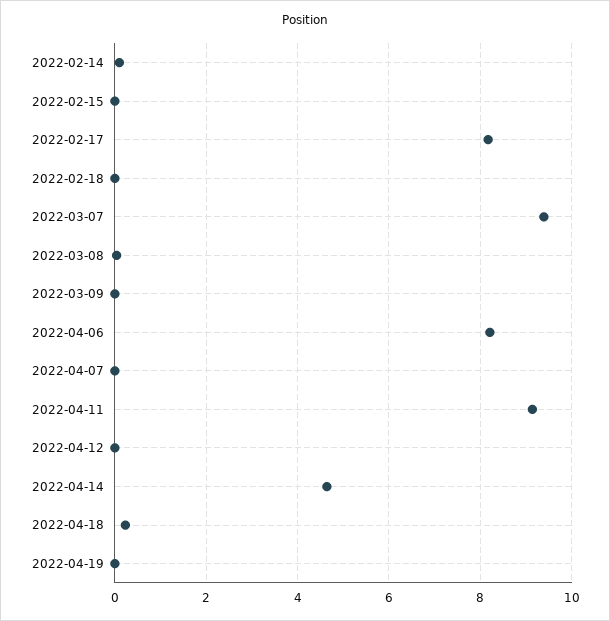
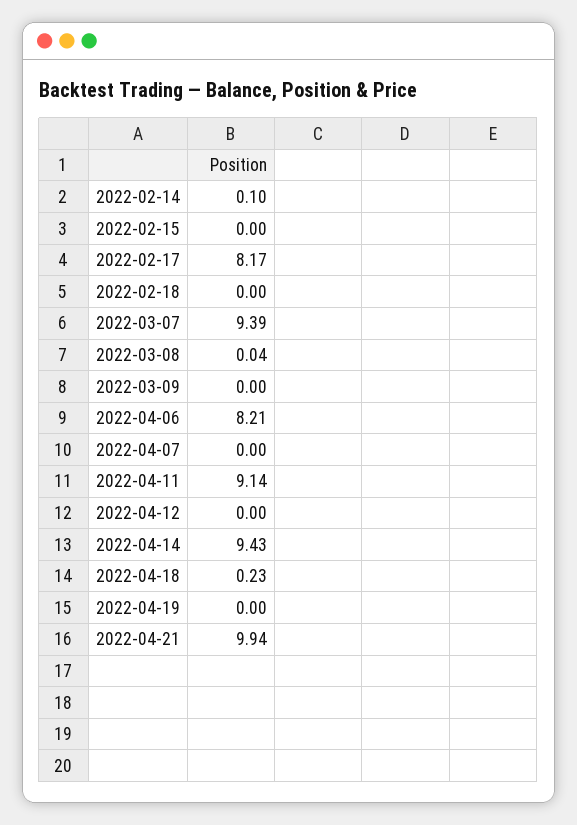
2022-04-14: 4.6 -> 9.43
2022-04-21: none -> 9.94

